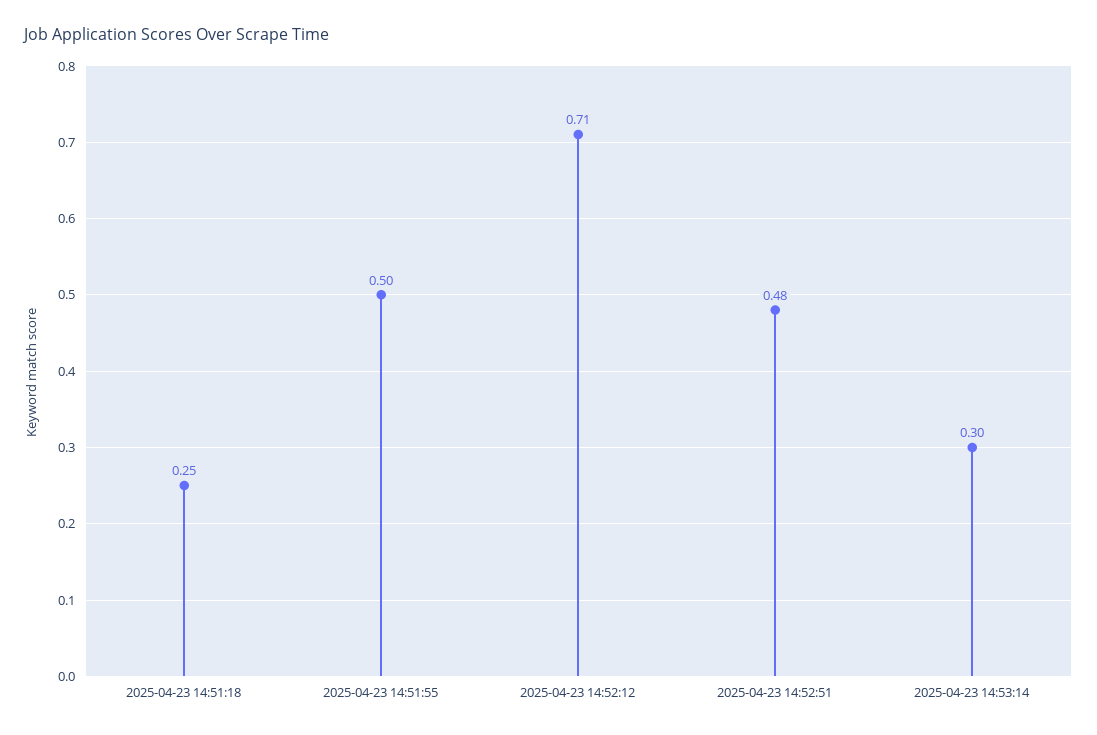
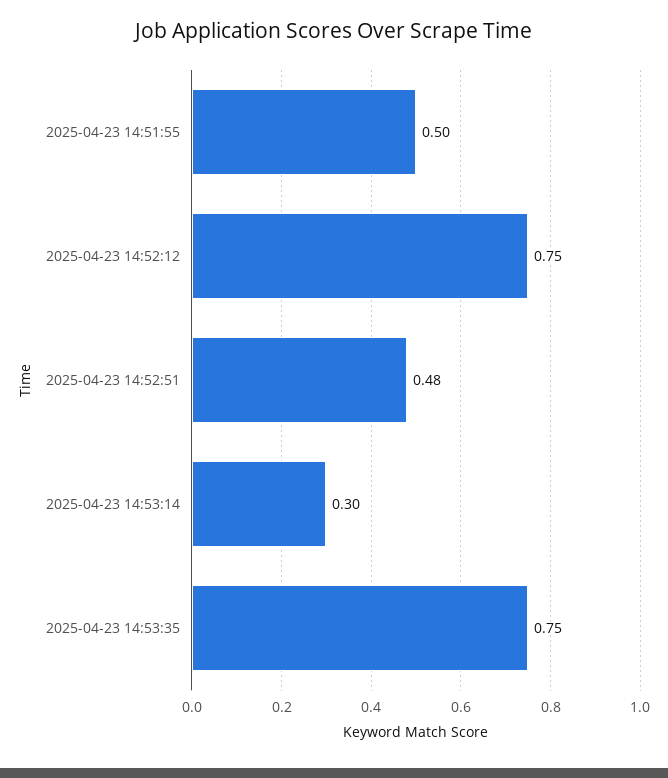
2025-04-23 14:51:18: 0.25 -> none
2025-04-23 14:52:12: 0.71 -> 0.75
2025-04-23 14:53:35: none -> 0.75

